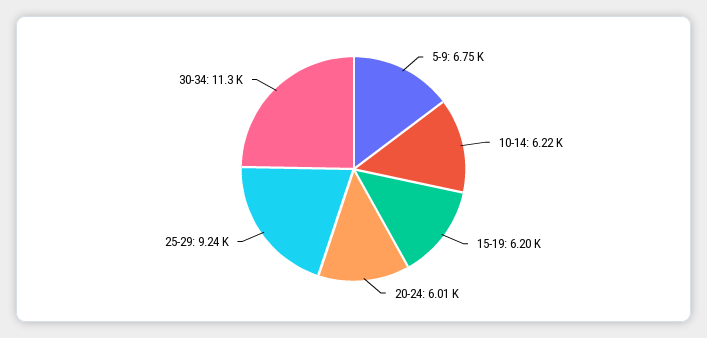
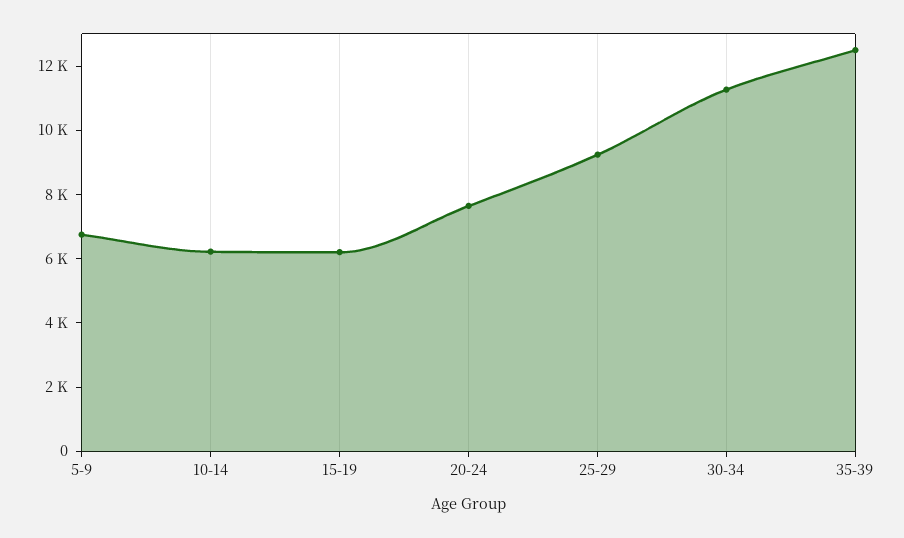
20-24: 6010 -> 7500
35-39: none -> 12500

